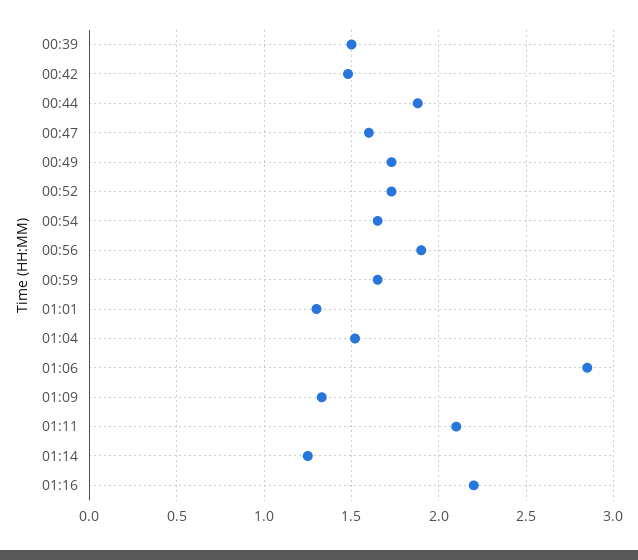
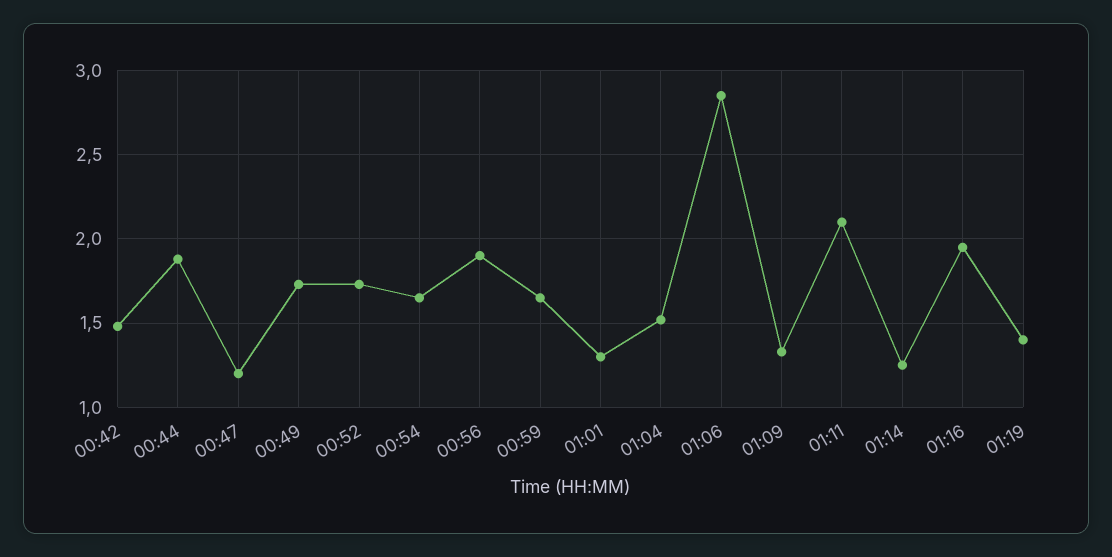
00:39: 1.5 -> none
00:47: 1.6 -> 1.2
01:16: 2.2 -> 1.95
01:19: none -> 1.4

